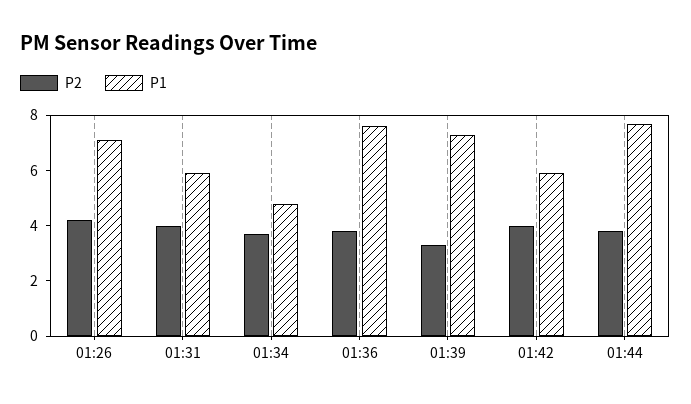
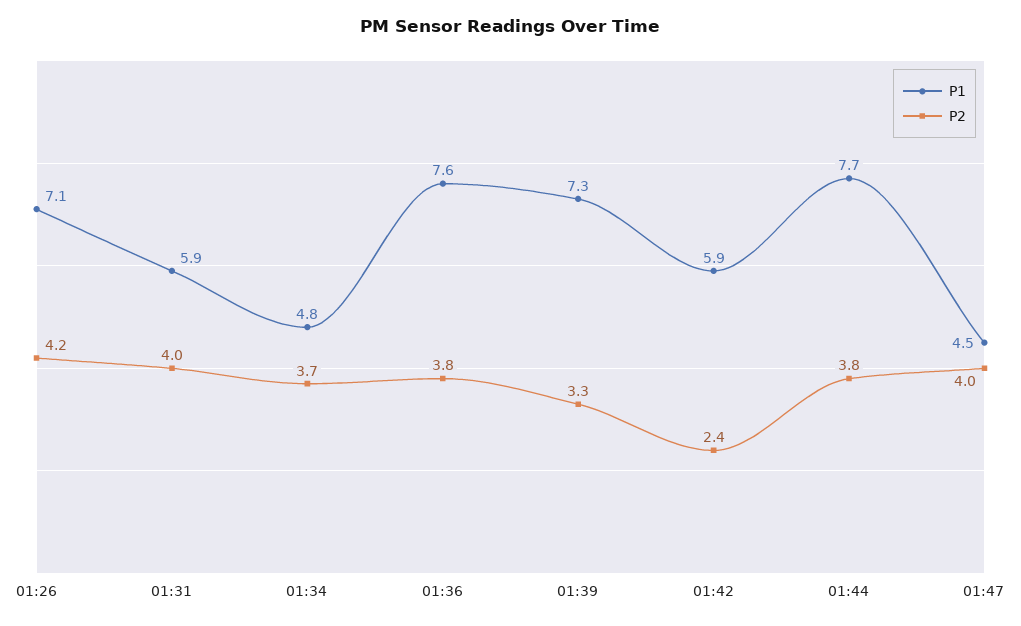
P2, 01:42: 4 -> 2.4
P1, 01:47: none -> 4.5
P2, 01:47: none -> 4

